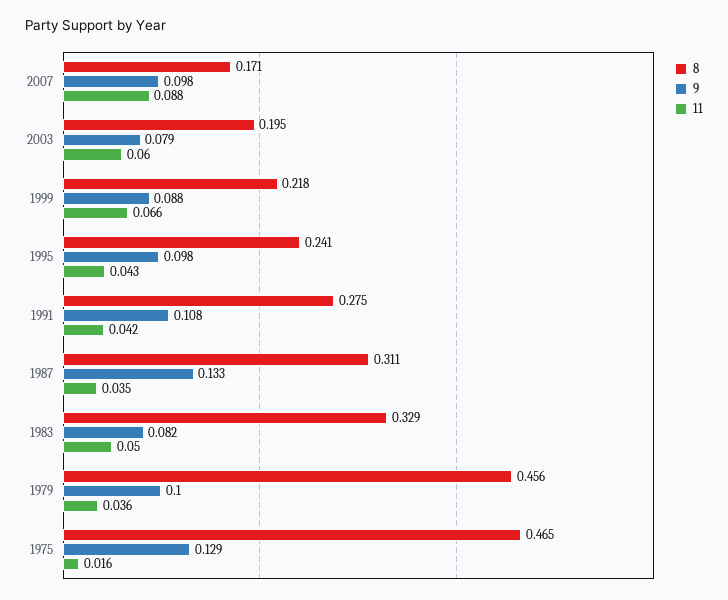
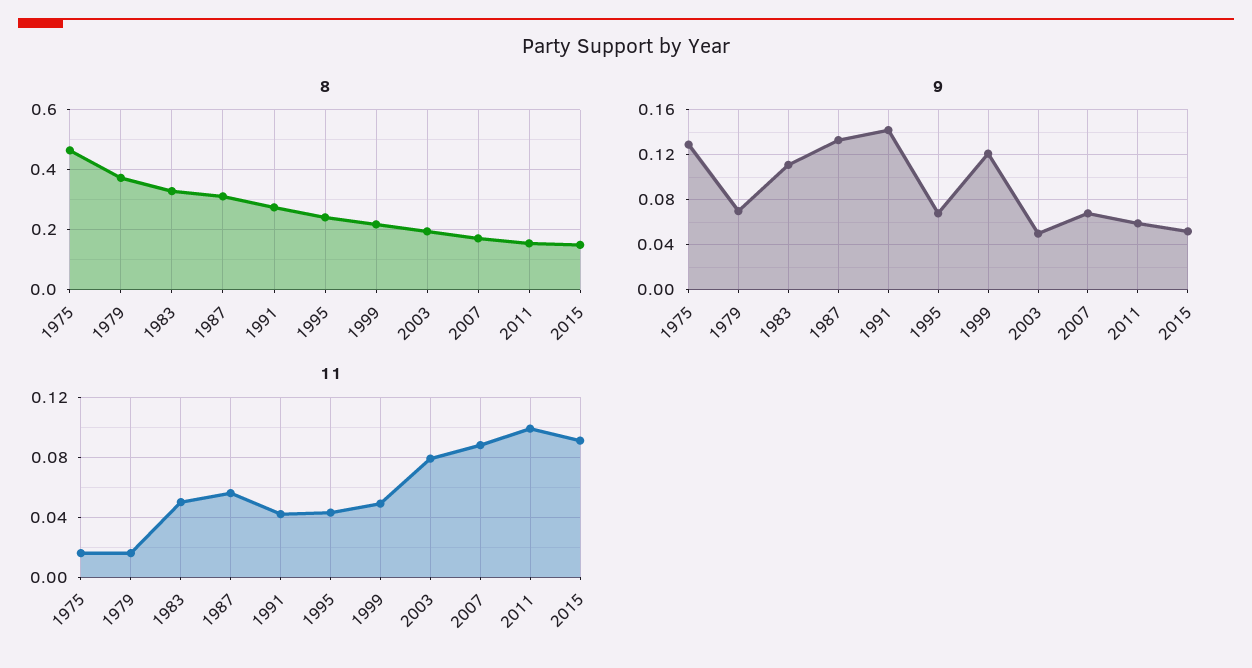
9, 2007: 0.098 -> 0.07
9, 2003: 0.079 -> 0.05
11, 2003: 0.06 -> 0.08
9, 1999: 0.088 -> 0.12
11, 1999: 0.066 -> 0.05
9, 1995: 0.098 -> 0.07
9, 1991: 0.108 -> 0.14
11, 1987: 0.035 -> 0.055
9, 1983: 0.082 -> 0.11
8, 1979: 0.456 -> 0.375
9, 1979: 0.1 -> 0.07
11, 1979: 0.036 -> 0.015
8, 2011: none -> 0.15
8, 2015: none -> 0.15
9, 2011: none -> 0.06
9, 2015: none -> 0.05
11, 2011: none -> 0.1
11, 2015: none -> 0.09

